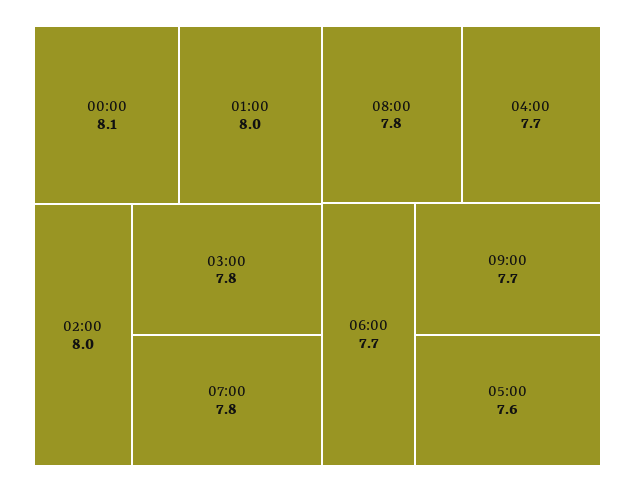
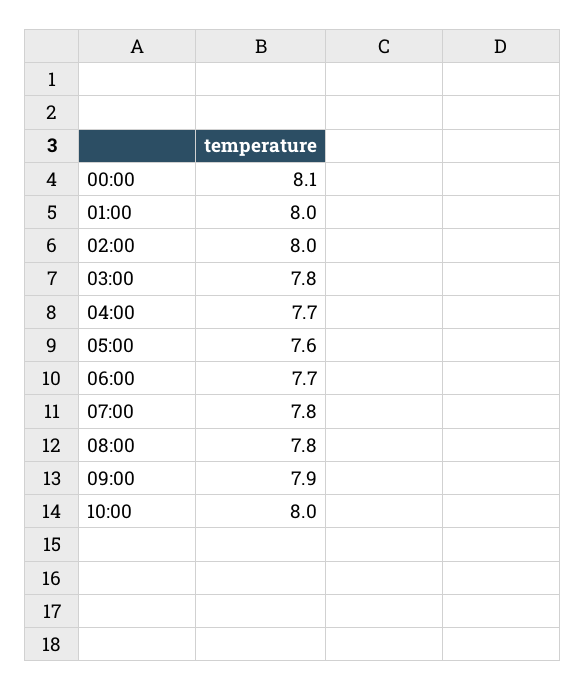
09:00: 7.7 -> 7.9
10:00: none -> 8

